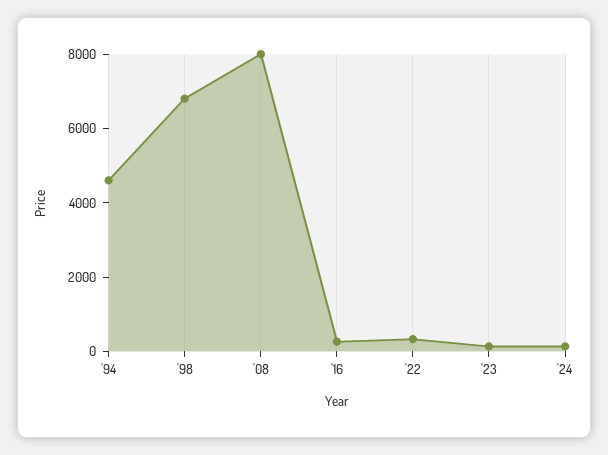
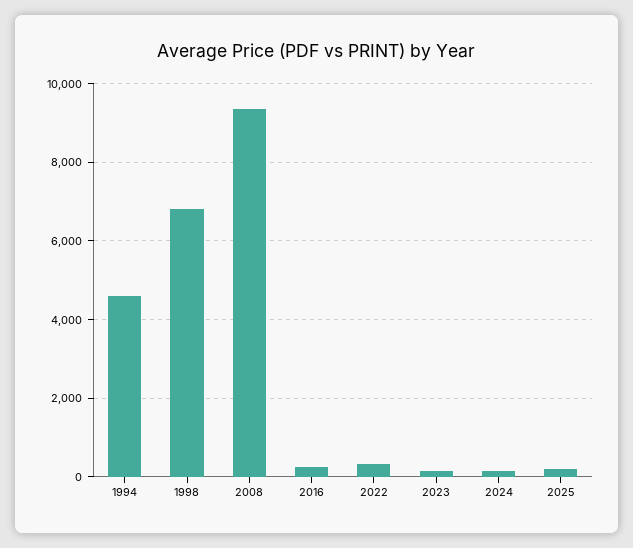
'08: 8000 -> 9400
2025: none -> 200

